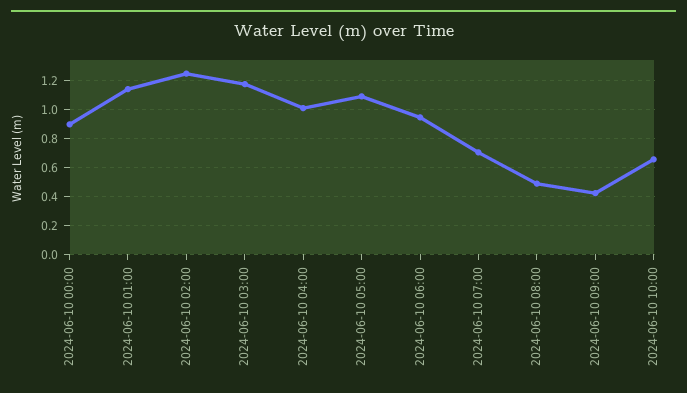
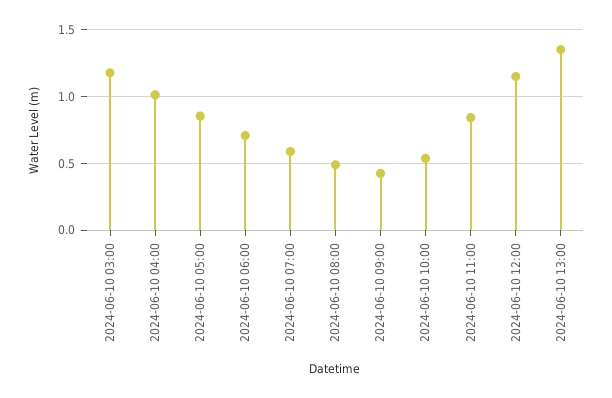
2024-06-10 00:00: 0.9 -> none
2024-06-10 01:00: 1.15 -> none
2024-06-10 02:00: 1.25 -> none
2024-06-10 05:00: 1.1 -> 0.85
2024-06-10 06:00: 0.95 -> 0.7
2024-06-10 07:00: 0.7 -> 0.6
2024-06-10 10:00: 0.65 -> 0.55
2024-06-10 11:00: none -> 0.85
2024-06-10 12:00: none -> 1.15
2024-06-10 13:00: none -> 1.35

